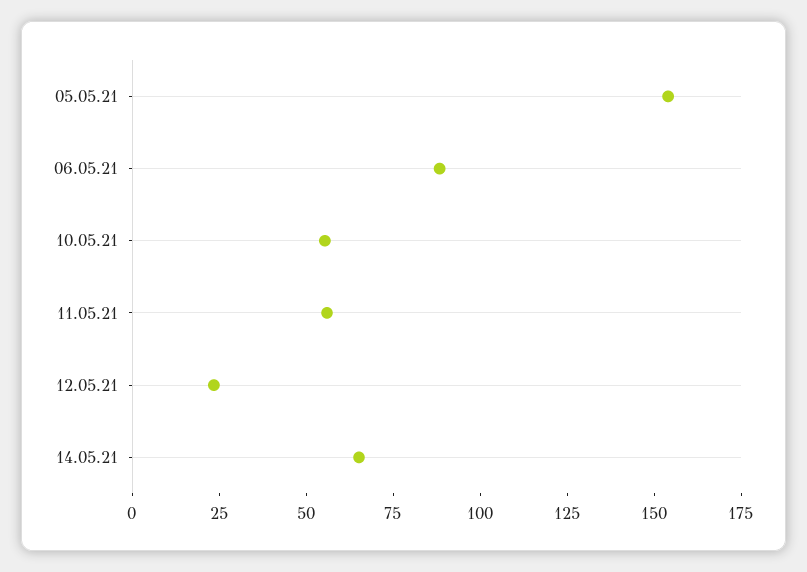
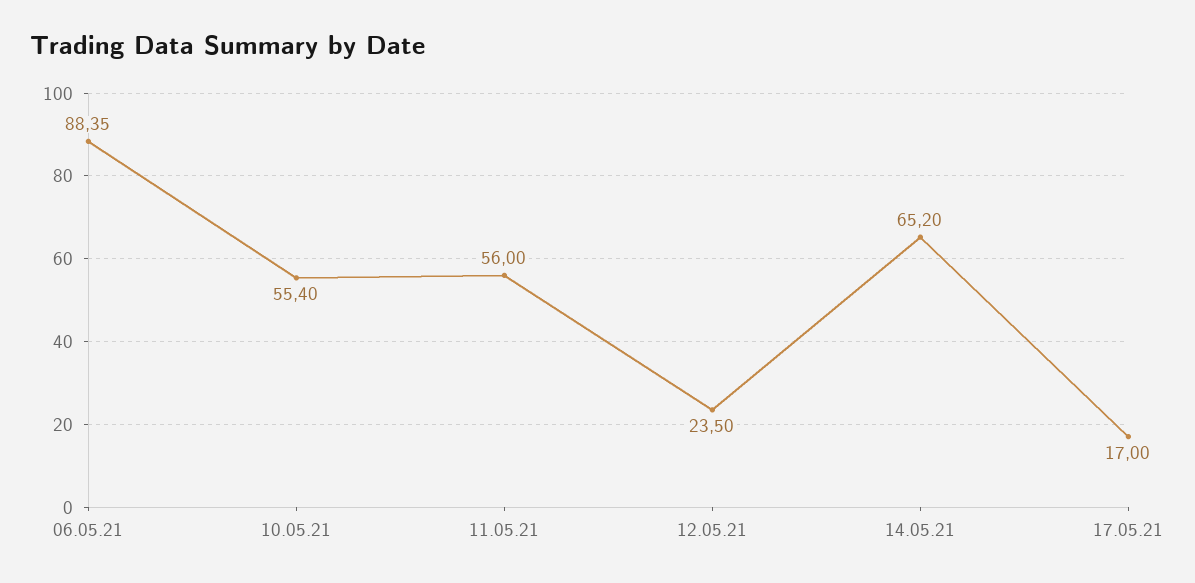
05.05.21: 155 -> none
17.05.21: none -> 17

